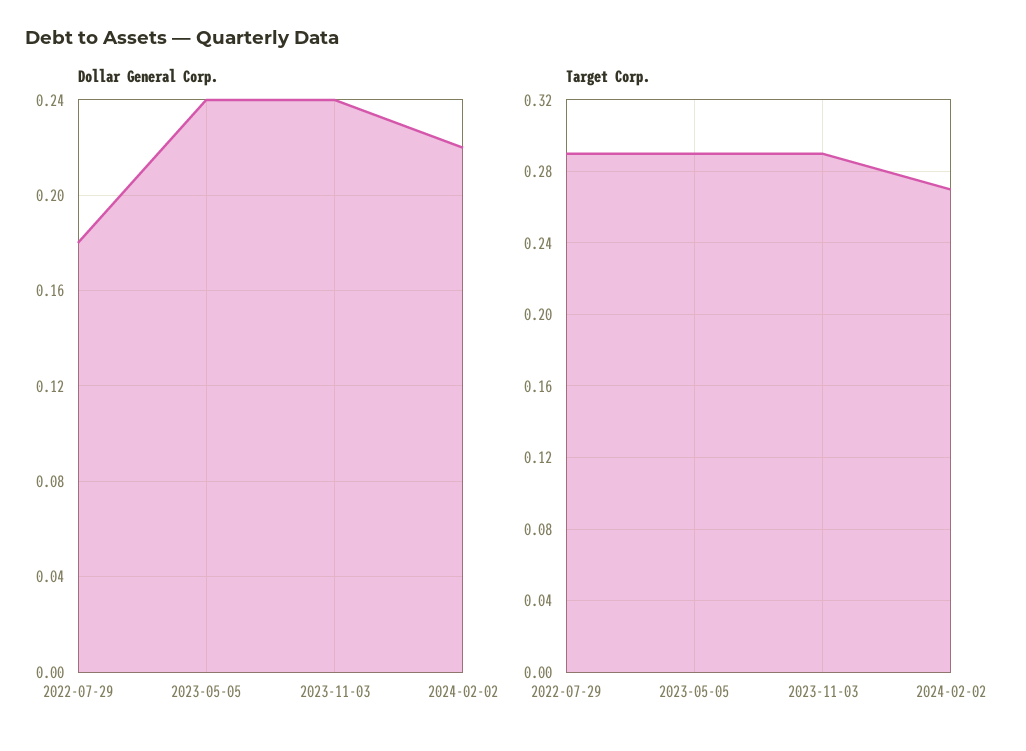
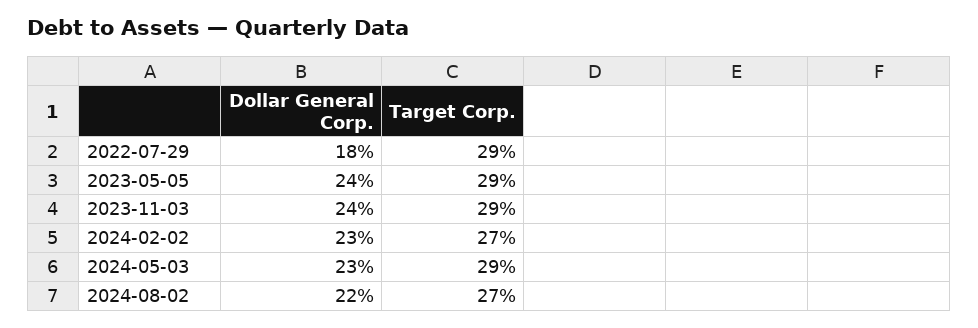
Dollar General Corp., 2024-02-02: 0.22 -> 0.23
Dollar General Corp., 2024-05-03: none -> 0.23
Target Corp., 2024-05-03: none -> 0.29
Dollar General Corp., 2024-08-02: none -> 0.22
Target Corp., 2024-08-02: none -> 0.27

